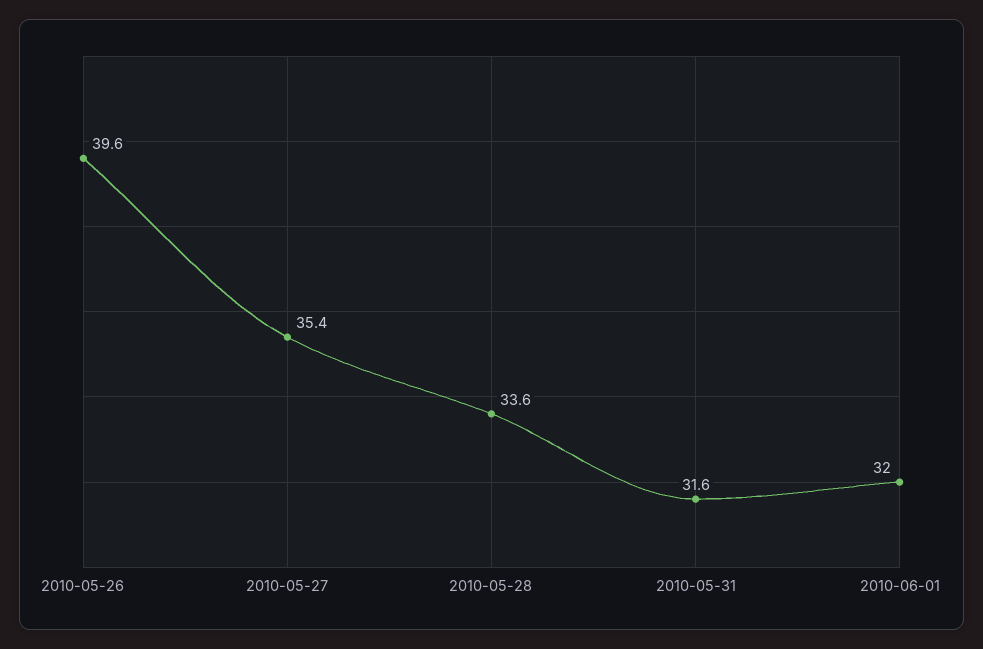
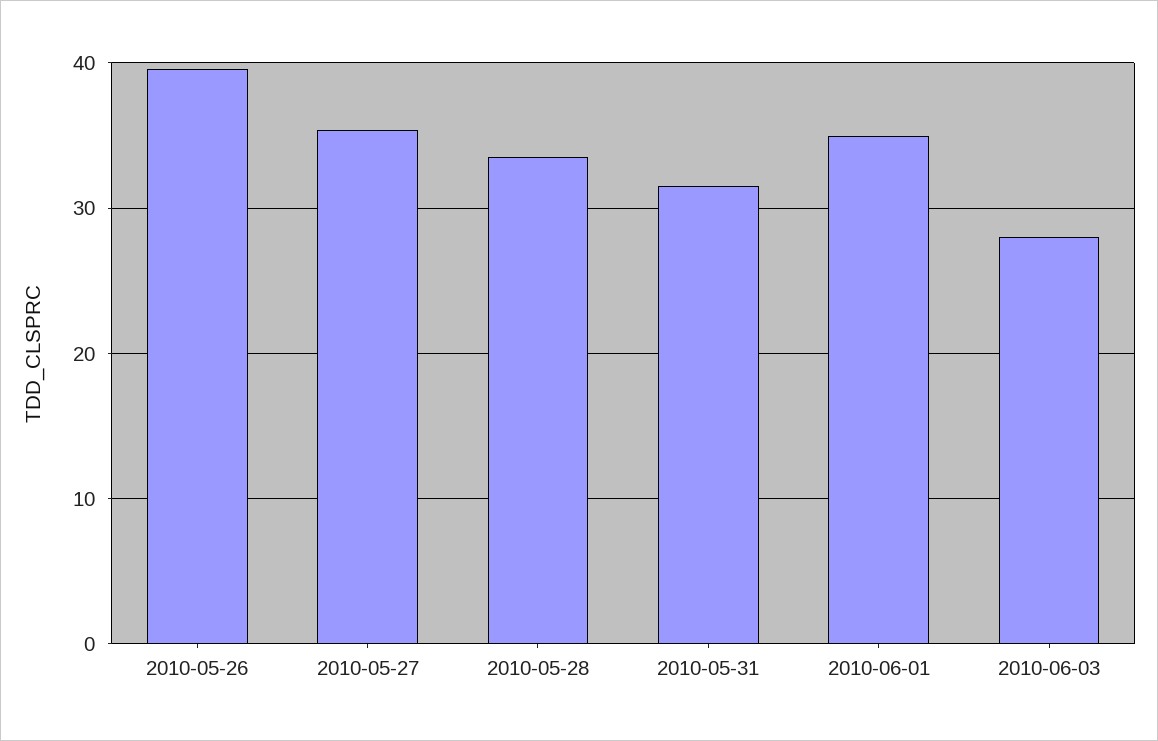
2010-06-01: 32 -> 35
2010-06-03: none -> 28

